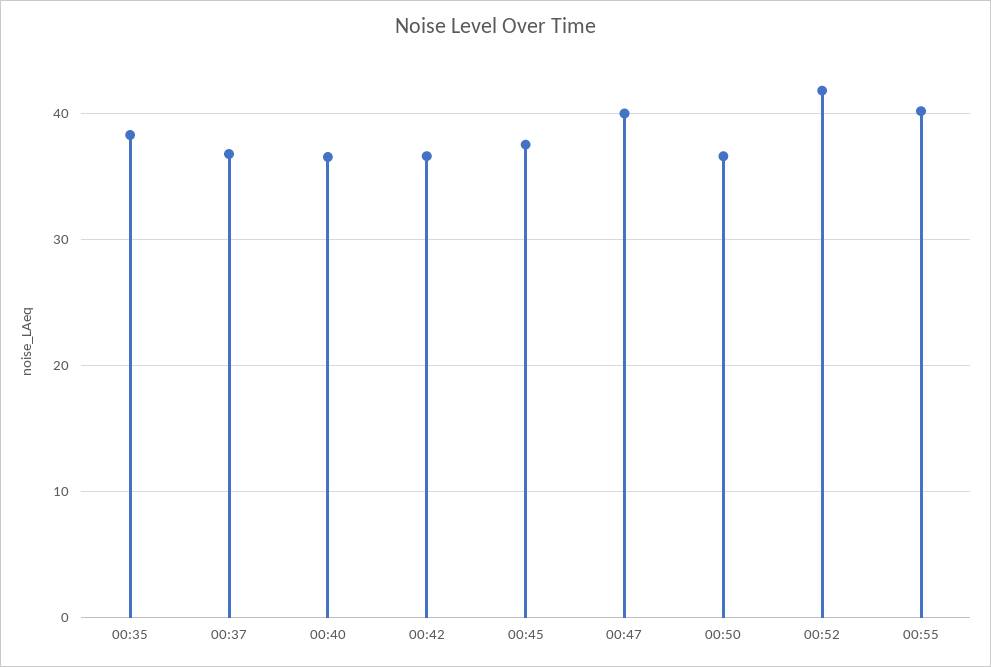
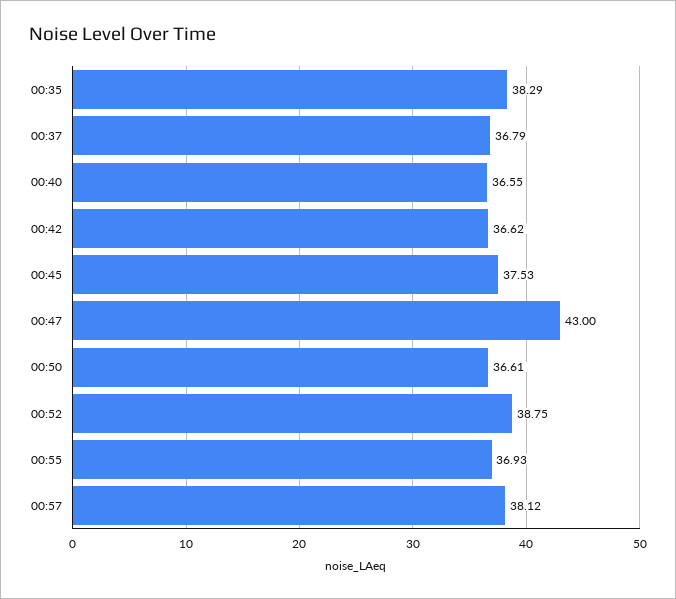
00:47: 40 -> 43
00:52: 42 -> 38.75
00:55: 40 -> 36.93
00:57: none -> 38.12

